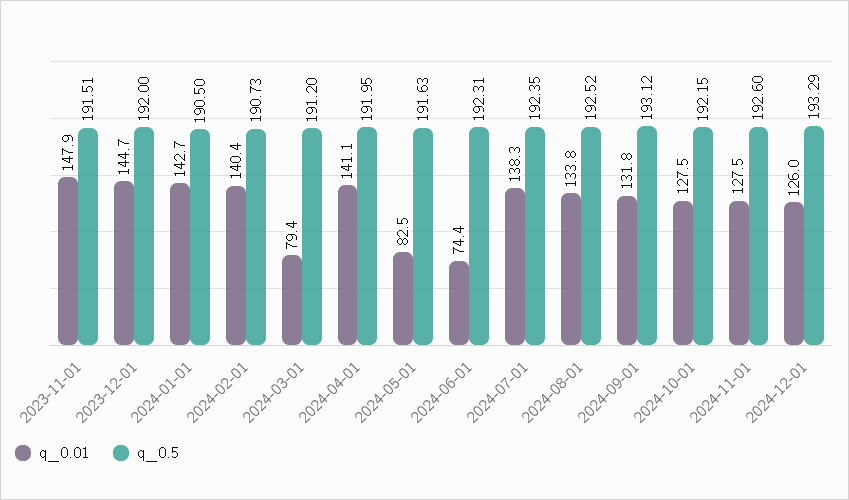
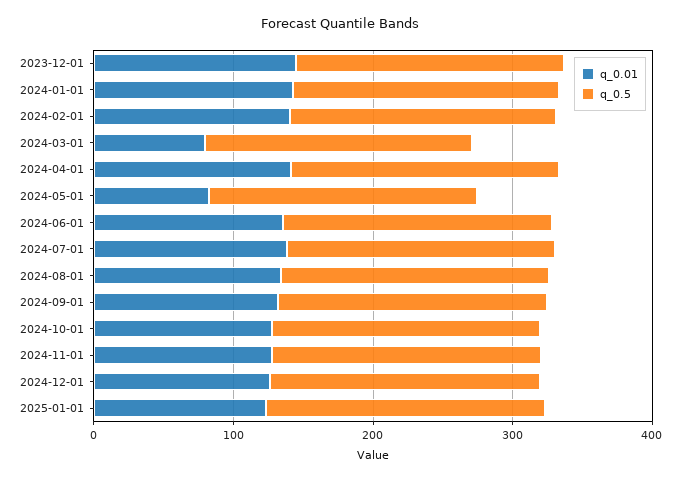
q_0.01, 2023-11-01: 147.9 -> none
q_0.5, 2023-11-01: 191.51 -> none
q_0.01, 2024-06-01: 74.4 -> 140
q_0.01, 2025-01-01: none -> 120
q_0.5, 2025-01-01: none -> 200

